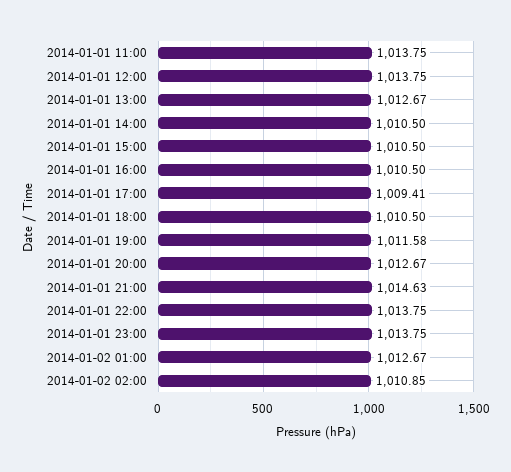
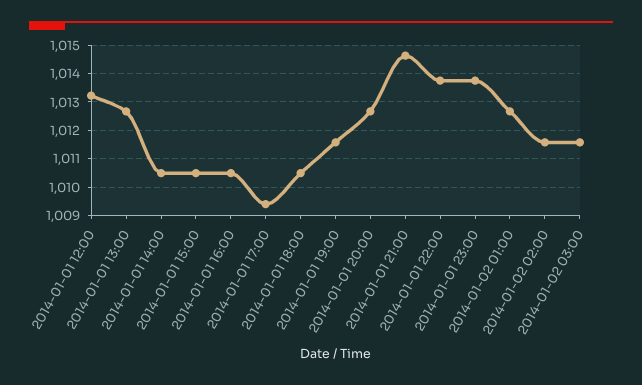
2014-01-01 11:00: 1013.75 -> none
2014-01-01 12:00: 1013.75 -> 1013.25
2014-01-02 02:00: 1010.85 -> 1011.5
2014-01-02 03:00: none -> 1011.5

